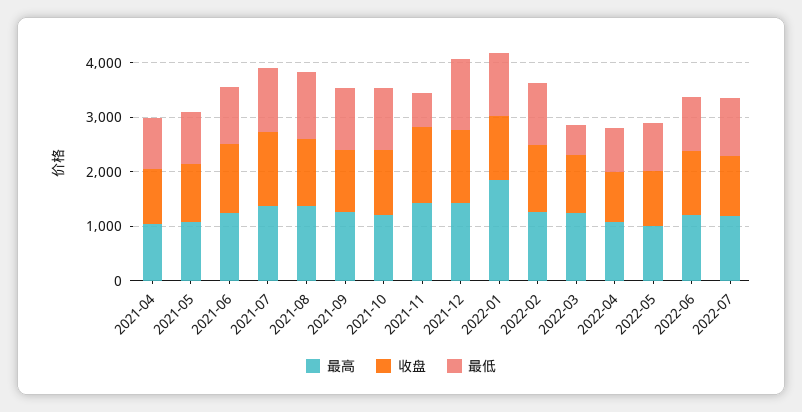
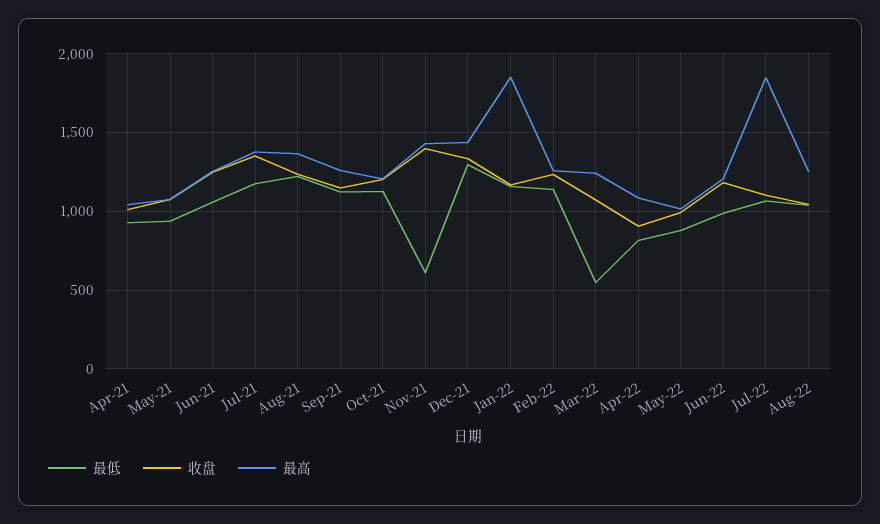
最高, 2022-07: 1200 -> 1850
最低, Aug-22: none -> 1050
收盘, Aug-22: none -> 1050
最高, Aug-22: none -> 1250

